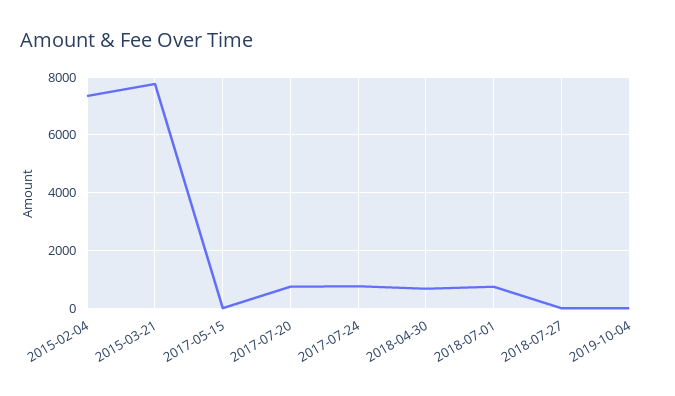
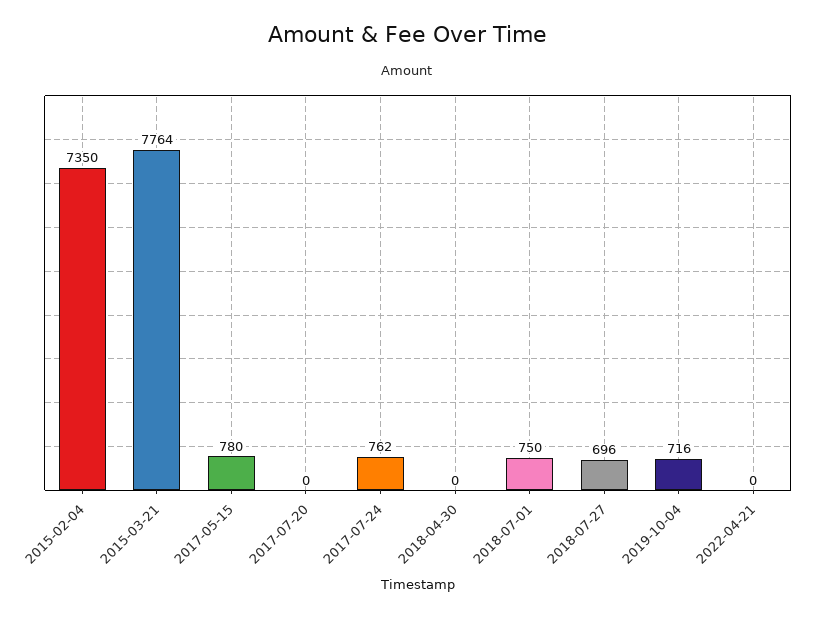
2017-05-15: 0 -> 780
2017-07-20: 750 -> 0
2018-04-30: 750 -> 0
2018-07-27: 0 -> 696
2019-10-04: 0 -> 716
2022-04-21: none -> 0

